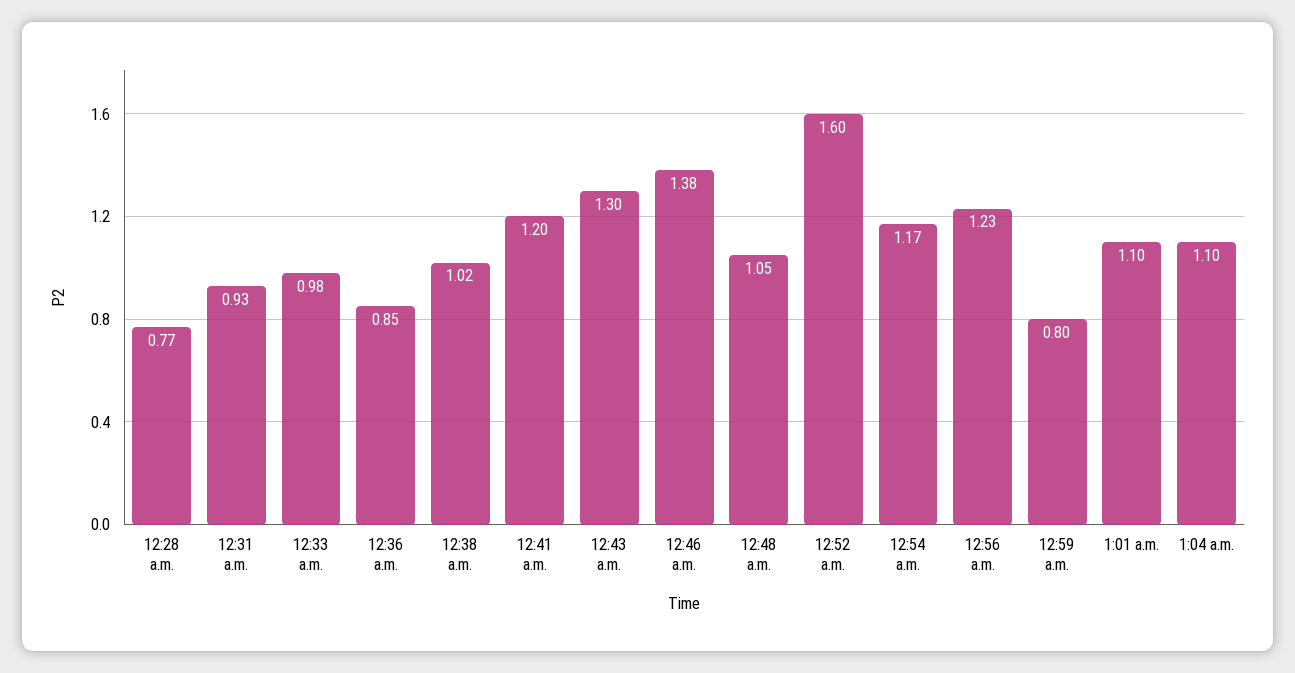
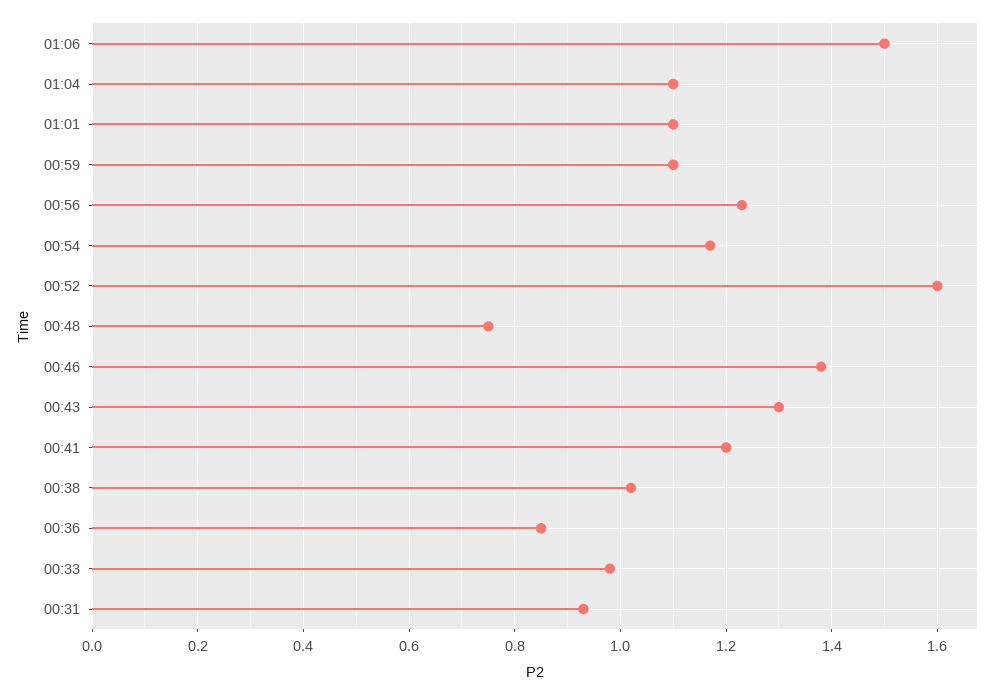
12:28 a.m.: 0.77 -> none
12:48 a.m.: 1.05 -> 0.75
12:59 a.m.: 0.8 -> 1.1
01:06: none -> 1.5

